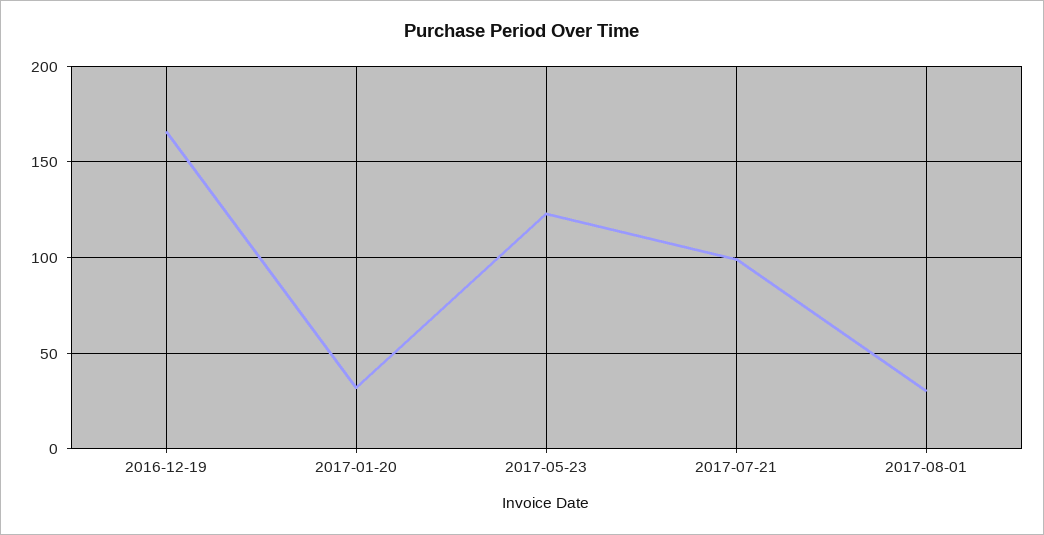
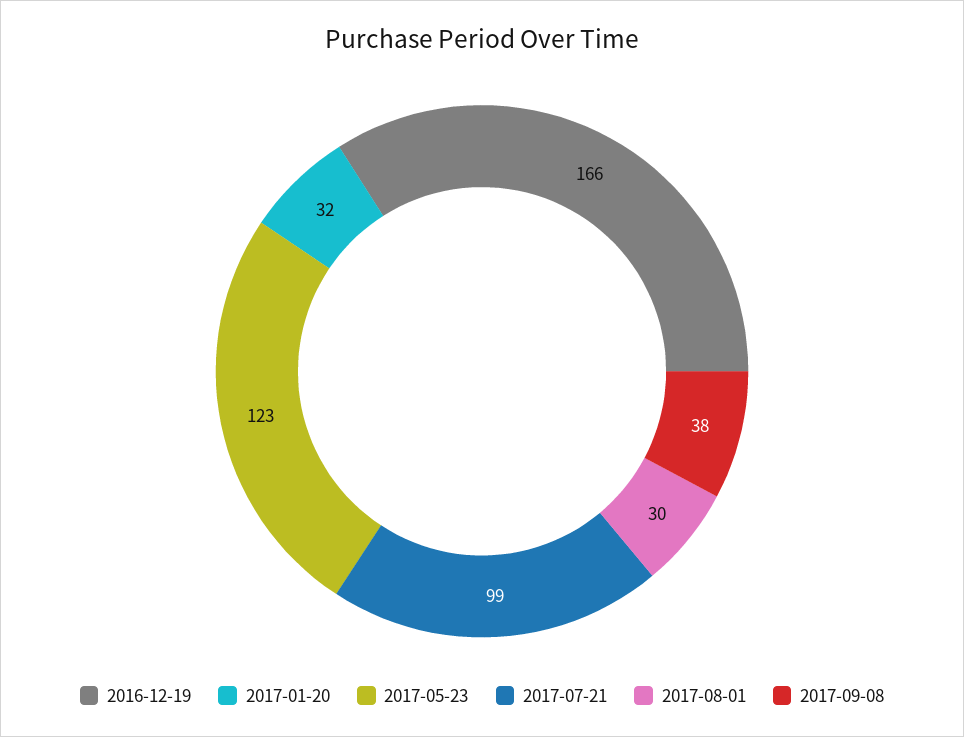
2017-09-08: none -> 38

